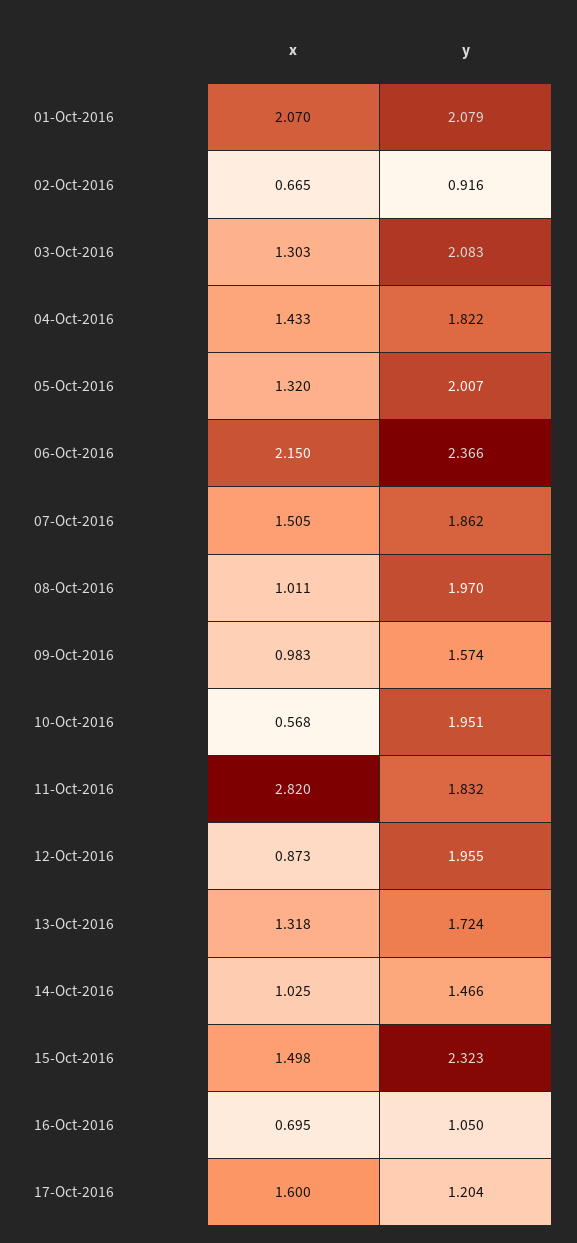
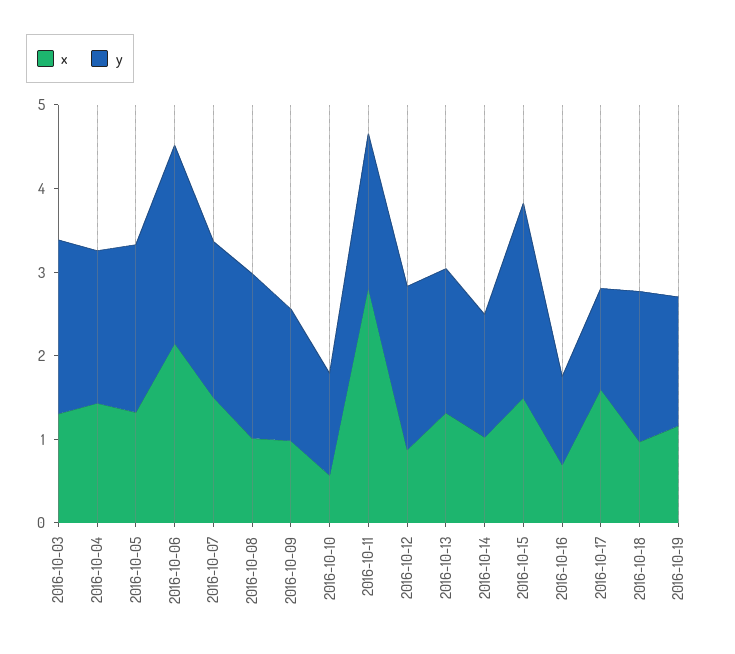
x, 01-Oct-2016: 2.07 -> none
y, 01-Oct-2016: 2.079 -> none
x, 02-Oct-2016: 0.665 -> none
y, 02-Oct-2016: 0.916 -> none
y, 10-Oct-2016: 1.951 -> 1.2
x, 2016-10-18: none -> 1
y, 2016-10-18: none -> 1.8
x, 2016-10-19: none -> 1.2
y, 2016-10-19: none -> 1.6

